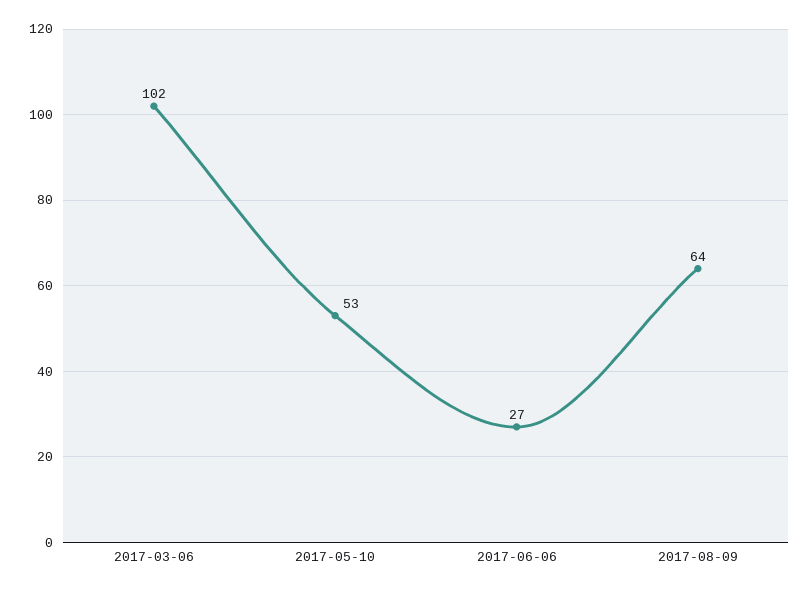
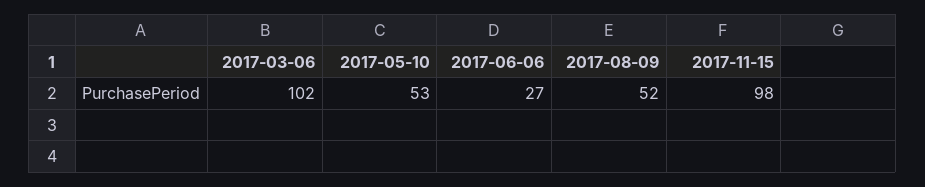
2017-08-09: 64 -> 52
2017-11-15: none -> 98

